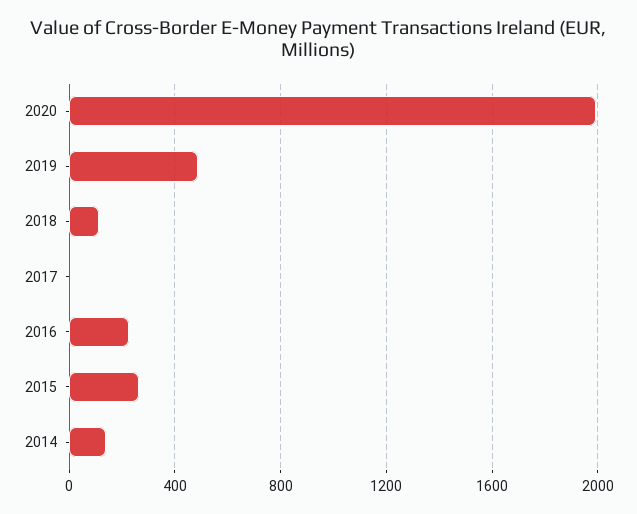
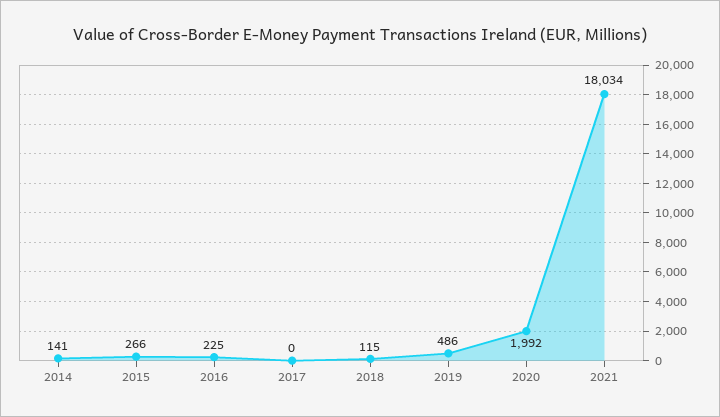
2021: none -> 18034

